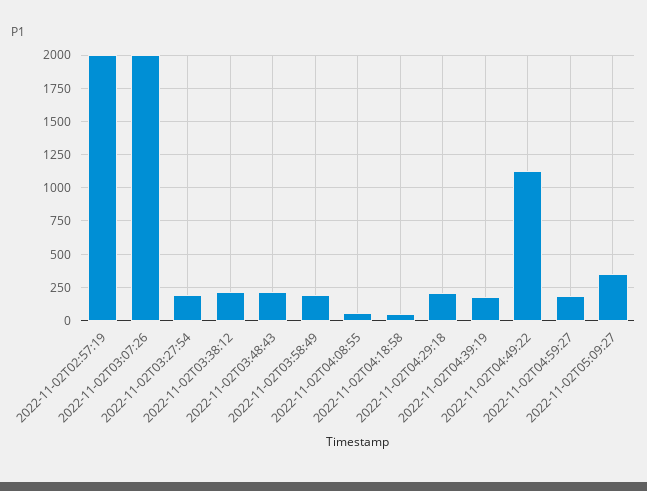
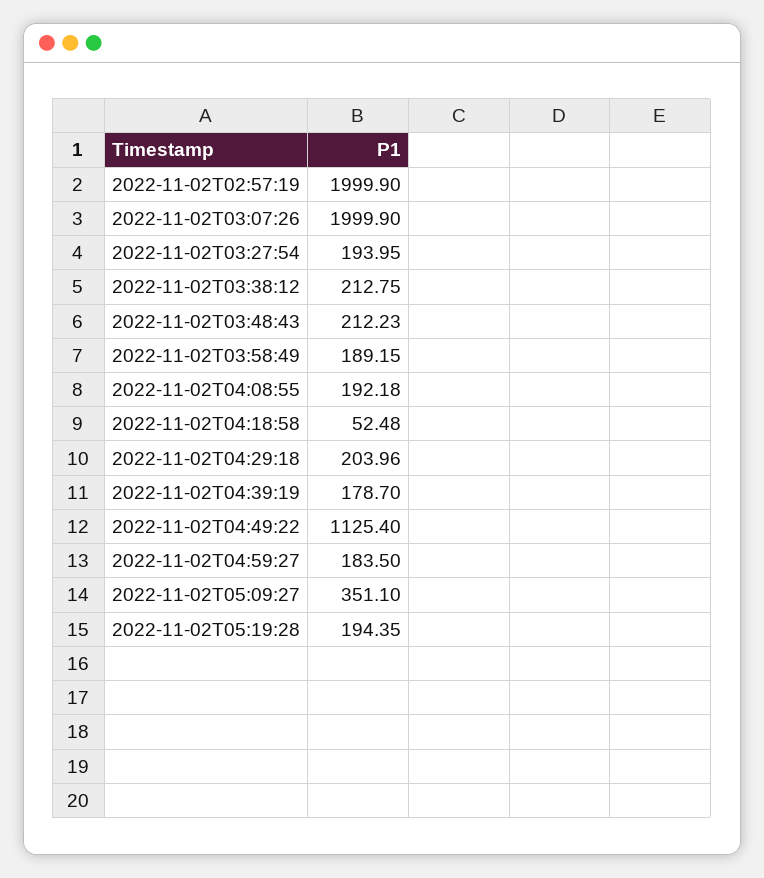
2022-11-02T04:08:55: 50 -> 192.18
2022-11-02T05:19:28: none -> 194.35

